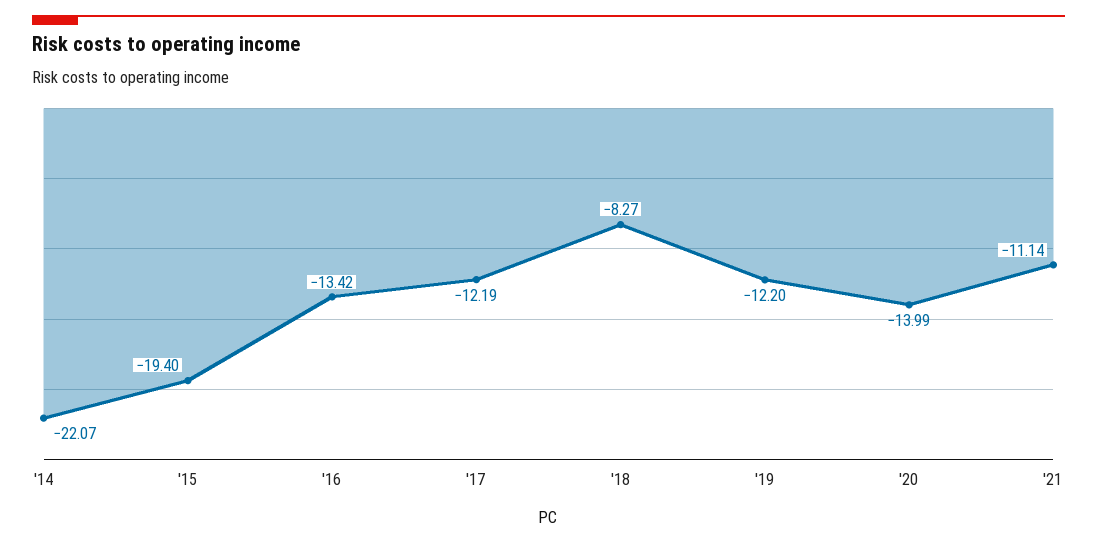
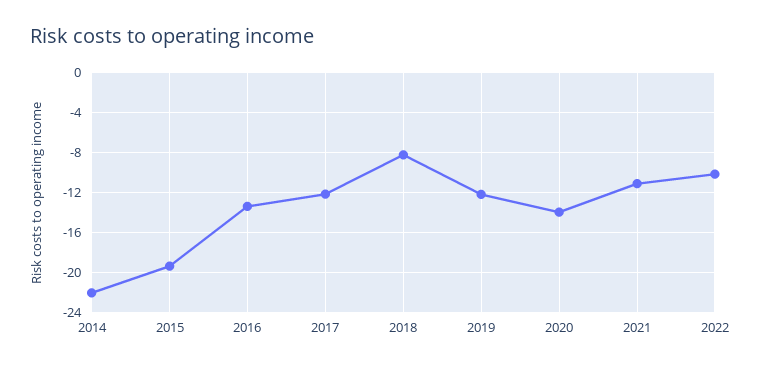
2022: none -> -10

